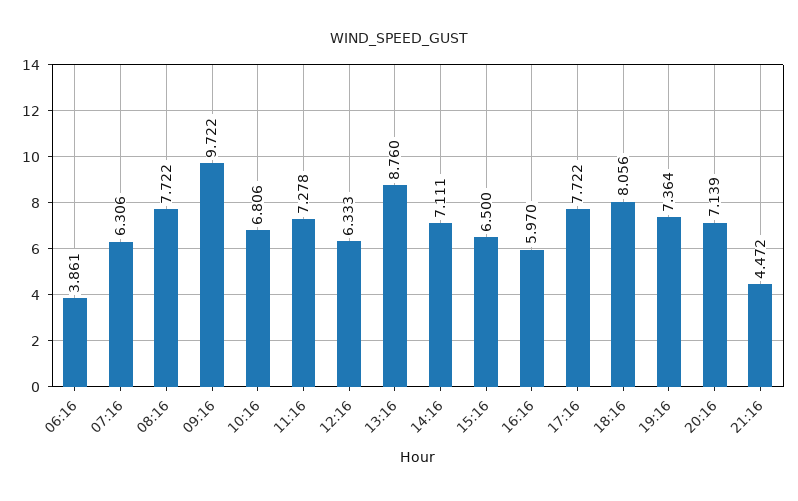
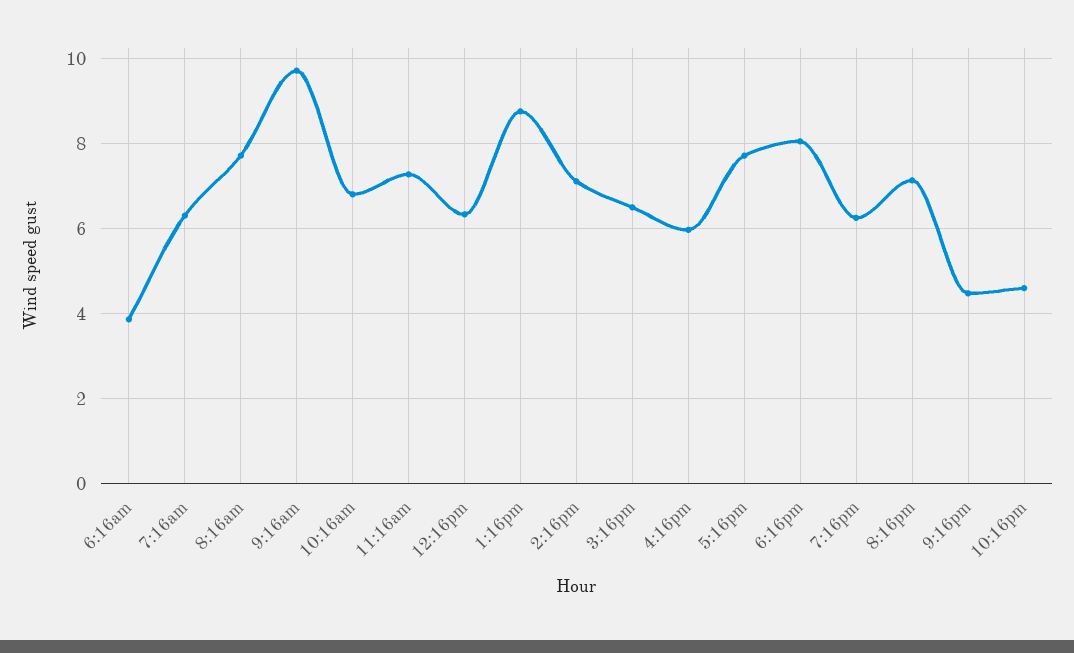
19:16: 7.364 -> 6.2
10:16pm: none -> 4.6

